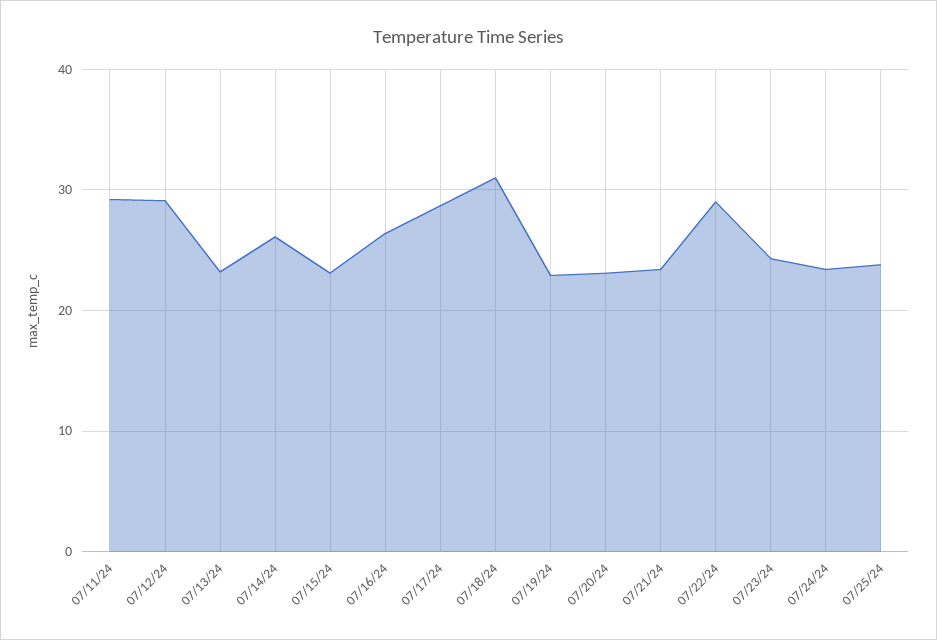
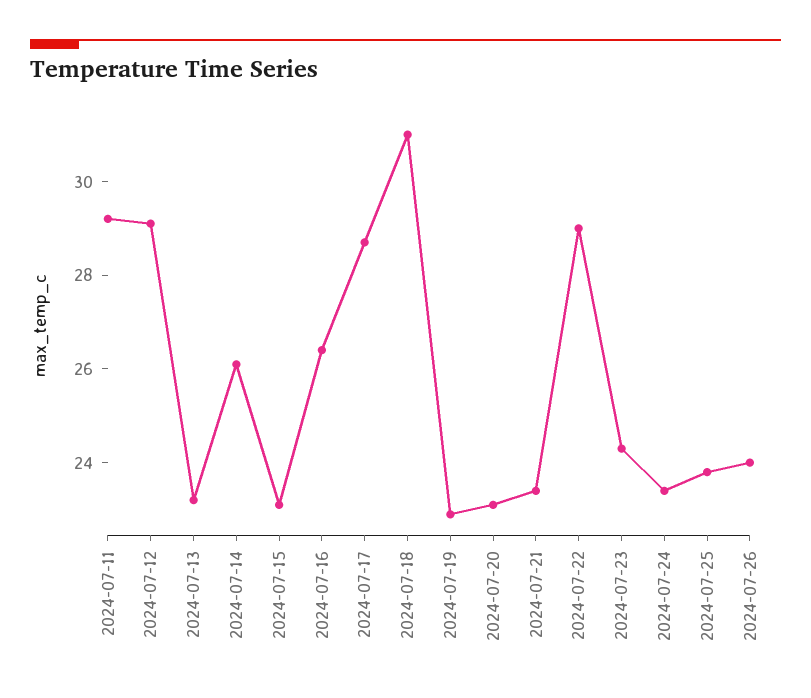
2024-07-26: none -> 24

